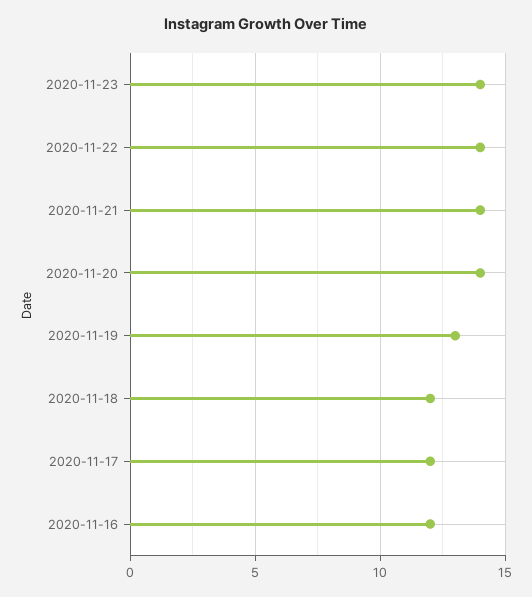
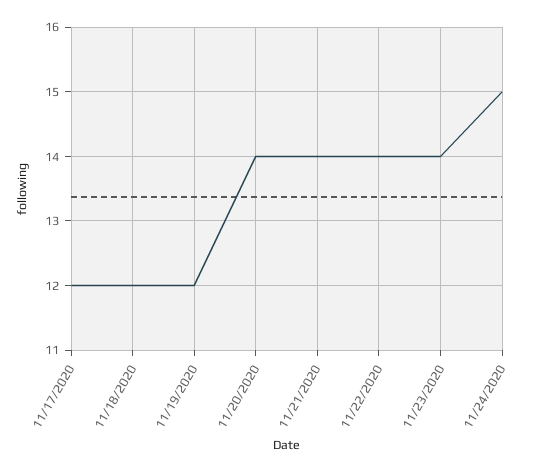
2020-11-19: 13 -> 12
2020-11-16: 12 -> none
11/24/2020: none -> 15

